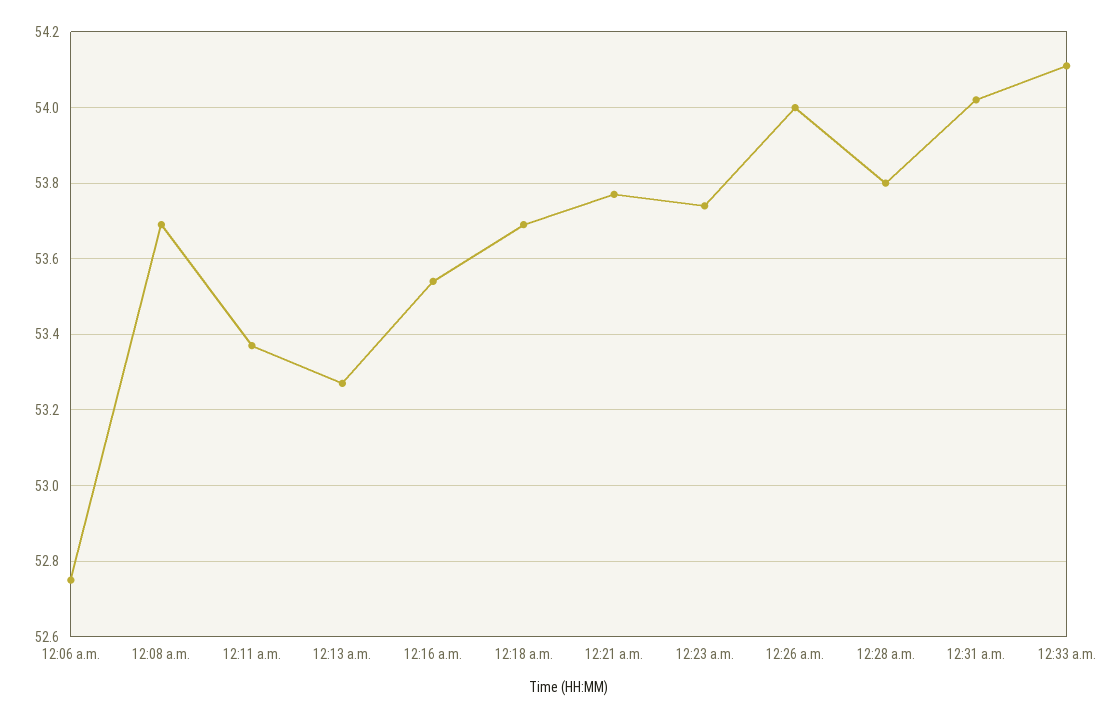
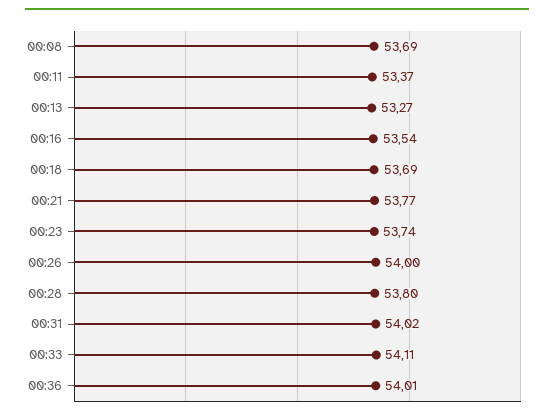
12:06 a.m.: 52.75 -> none
00:36: none -> 54.01

